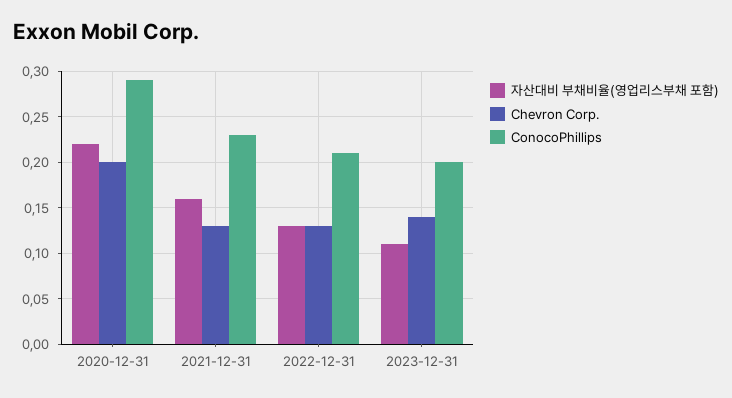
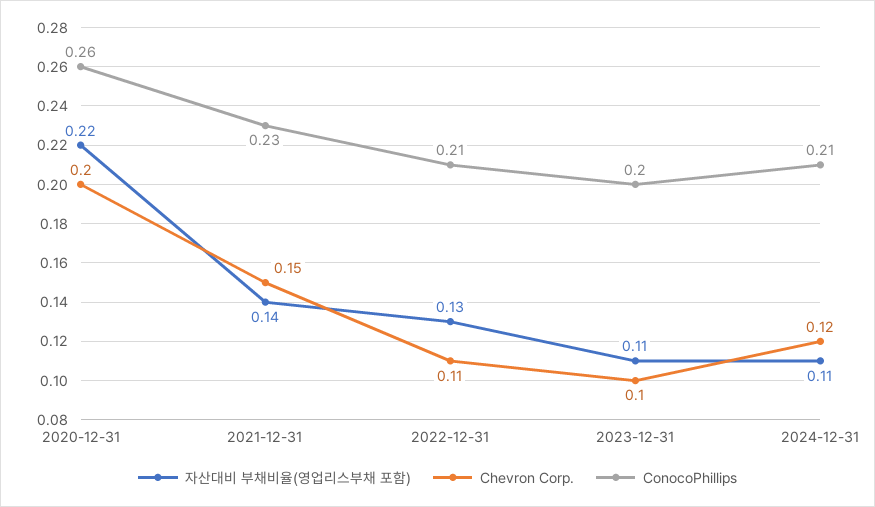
ConocoPhillips, 2020-12-31: 0.29 -> 0.26
자산대비 부채비율(영업리스부채 포함), 2021-12-31: 0.16 -> 0.14
Chevron Corp., 2021-12-31: 0.13 -> 0.15
Chevron Corp., 2022-12-31: 0.13 -> 0.11
Chevron Corp., 2023-12-31: 0.14 -> 0.1
자산대비 부채비율(영업리스부채 포함), 2024-12-31: none -> 0.11
Chevron Corp., 2024-12-31: none -> 0.12
ConocoPhillips, 2024-12-31: none -> 0.21

